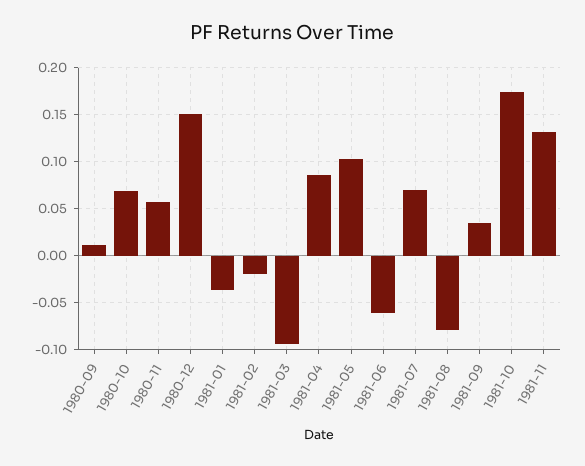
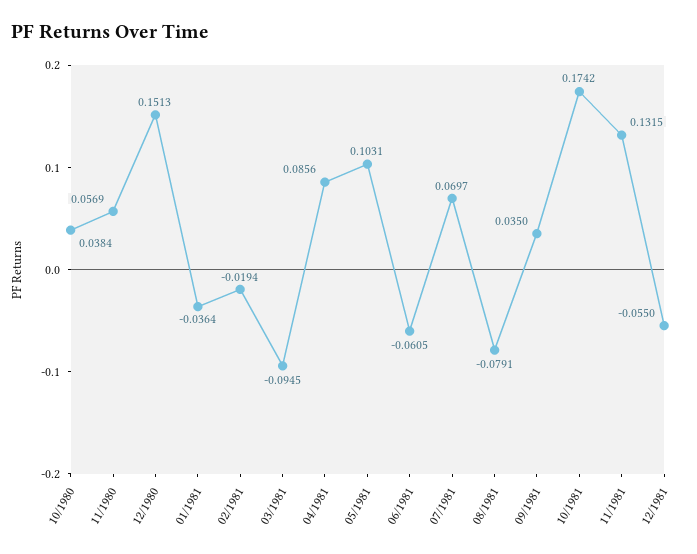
1980-09: 0.01 -> none
1980-10: 0.07 -> 0.0384
12/1981: none -> -0.055

